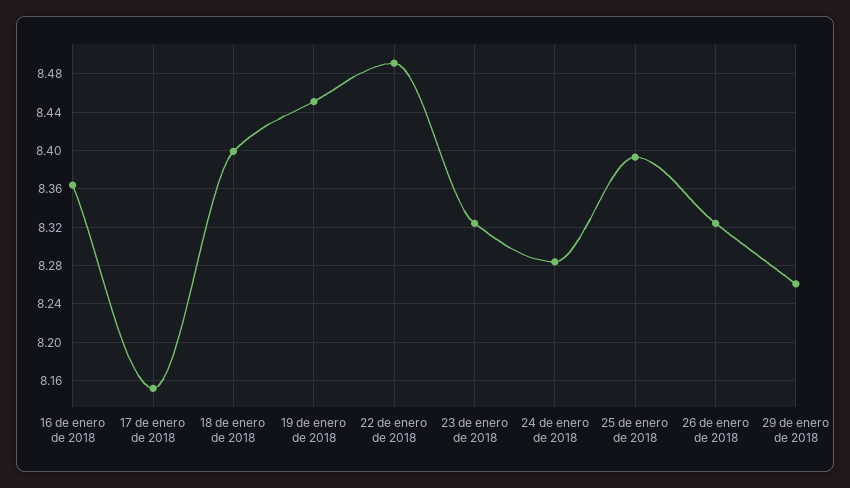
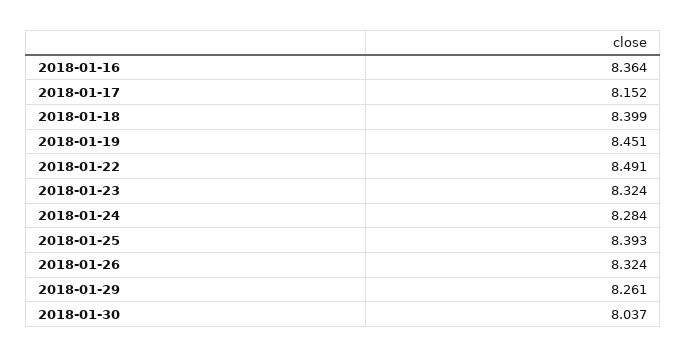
2018-01-30: none -> 8.037

